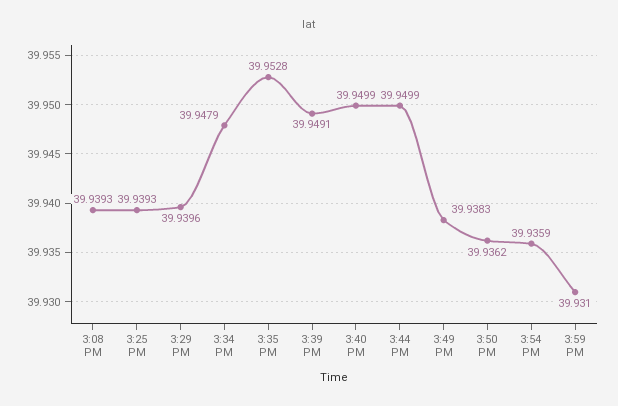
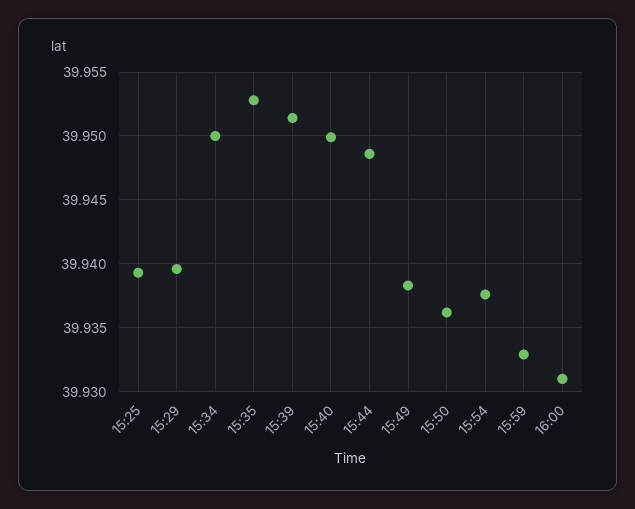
3:08 PM: 39.9393 -> none
3:34 PM: 39.9479 -> 39.95
3:39 PM: 39.9491 -> 39.9515
3:44 PM: 39.9499 -> 39.9485
3:54 PM: 39.9359 -> 39.9375
3:59 PM: 39.931 -> 39.933
16:00: none -> 39.931

